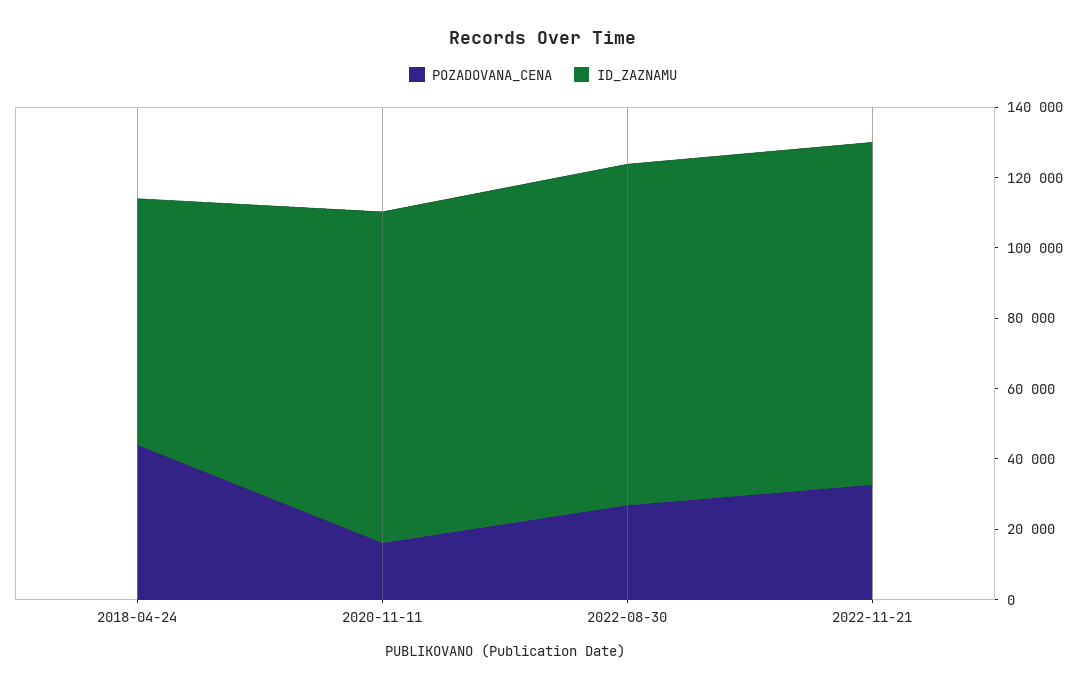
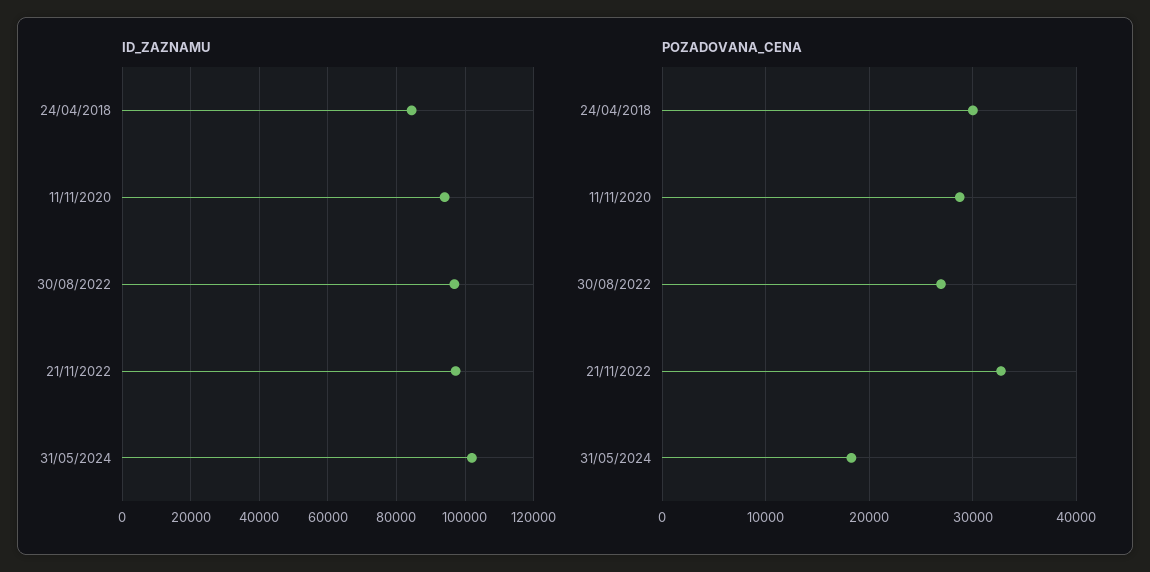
POZADOVANA_CENA, 2018-04-24: 45000 -> 30000
ID_ZAZNAMU, 2018-04-24: 70000 -> 84000
POZADOVANA_CENA, 2020-11-11: 15000 -> 29000
ID_ZAZNAMU, 31/05/2024: none -> 102000
POZADOVANA_CENA, 31/05/2024: none -> 18000

